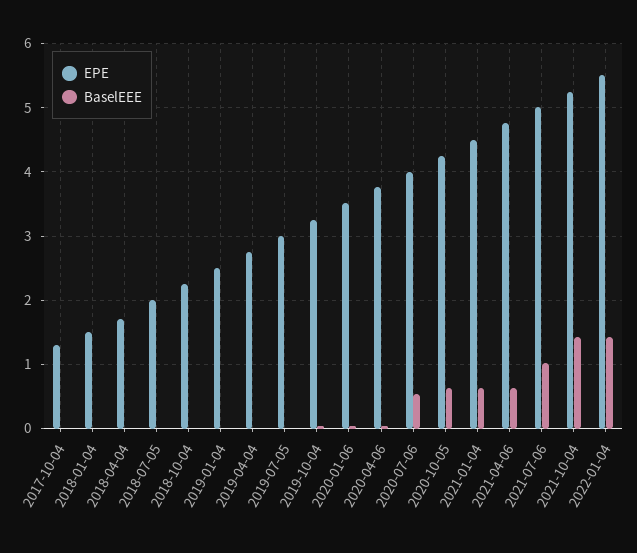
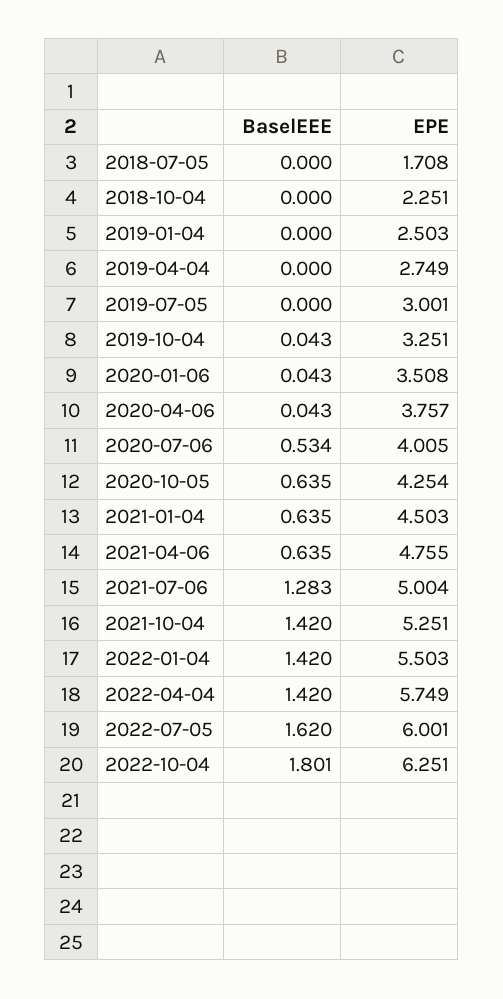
EPE, 2017-10-04: 1.3 -> none
BaselEEE, 2017-10-04: 0 -> none
EPE, 2018-01-04: 1.5 -> none
BaselEEE, 2018-01-04: 0 -> none
EPE, 2018-04-04: 1.7 -> none
BaselEEE, 2018-04-04: 0 -> none
EPE, 2018-07-05: 2 -> 1.708
BaselEEE, 2021-07-06: 1 -> 1.283
BaselEEE, 2022-04-04: none -> 1.42
EPE, 2022-04-04: none -> 5.749
BaselEEE, 2022-07-05: none -> 1.62
EPE, 2022-07-05: none -> 6.001
BaselEEE, 2022-10-04: none -> 1.801
EPE, 2022-10-04: none -> 6.251

